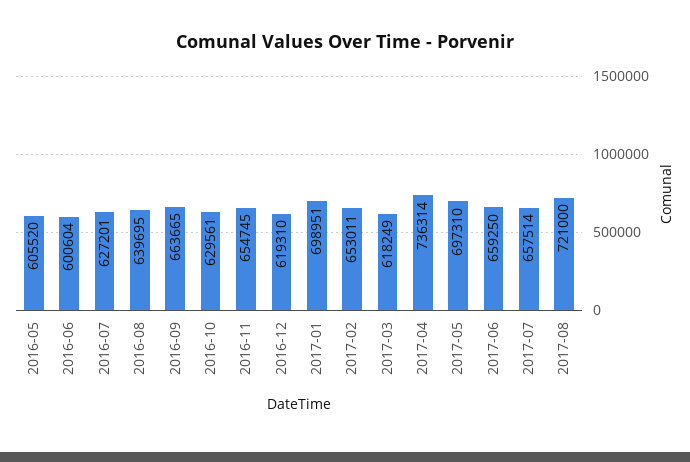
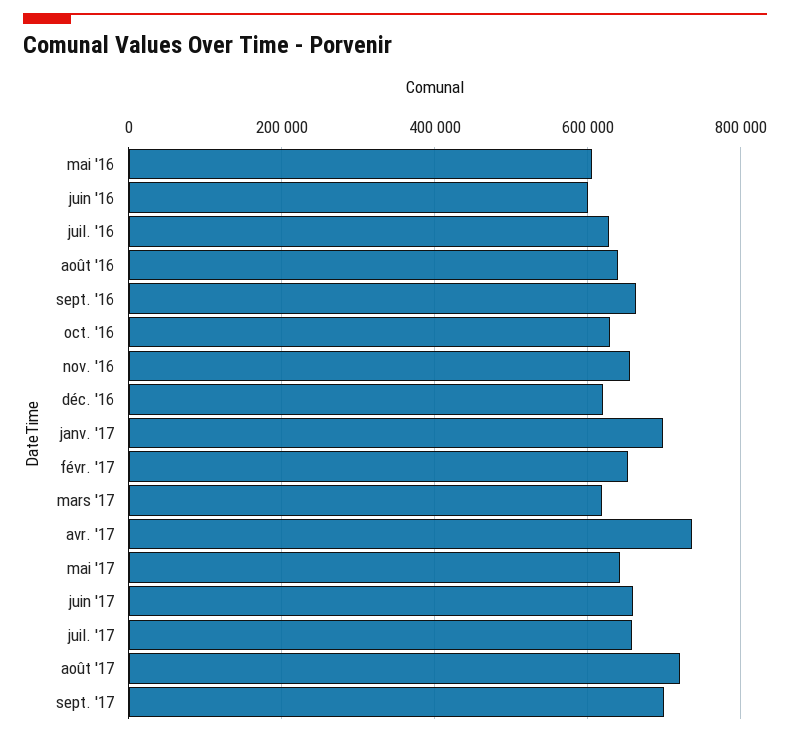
2017-05: 697310 -> 640000
sept. '17: none -> 700000

